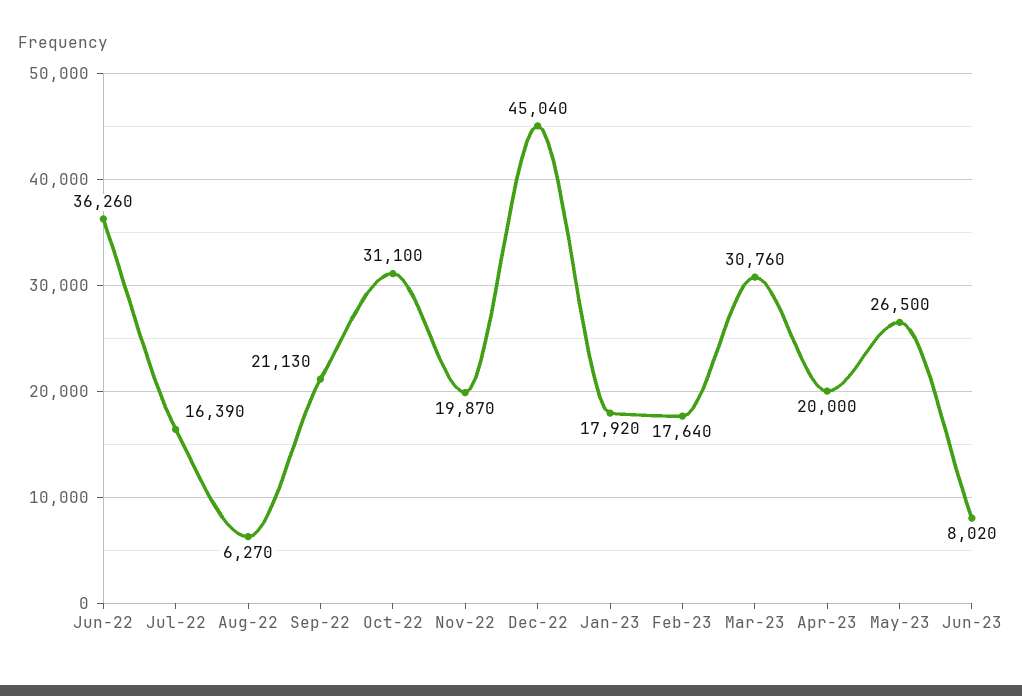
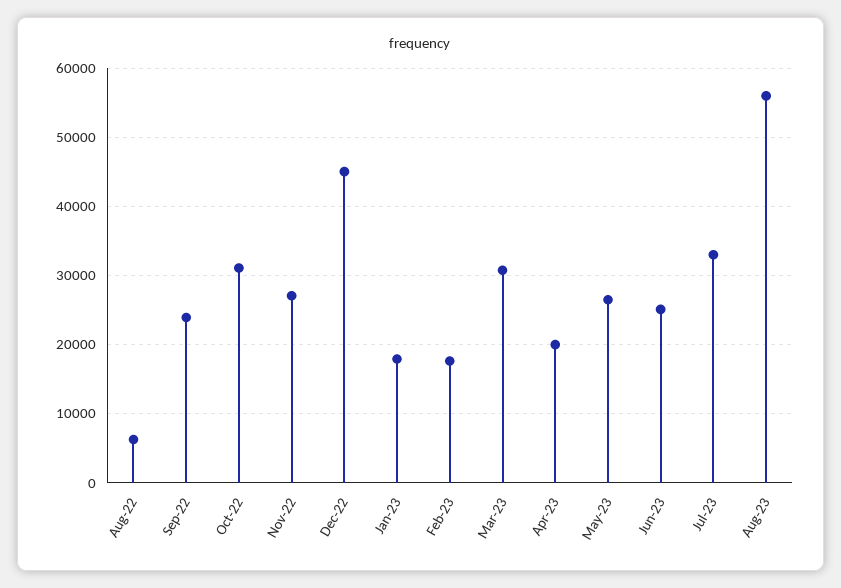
Jun-22: 36260 -> none
Jul-22: 16390 -> none
Sep-22: 21130 -> 24000
Nov-22: 19870 -> 27000
Jun-23: 8020 -> 25000
Jul-23: none -> 33000
Aug-23: none -> 56000

